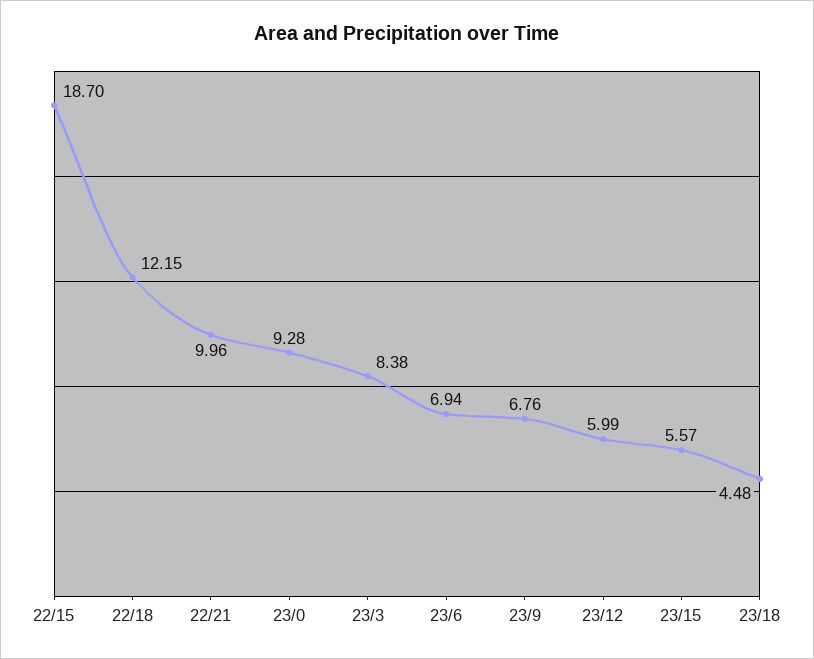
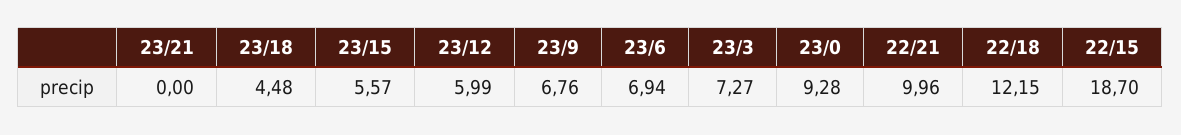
23/3: 8.38 -> 7.27
23/21: none -> 0

